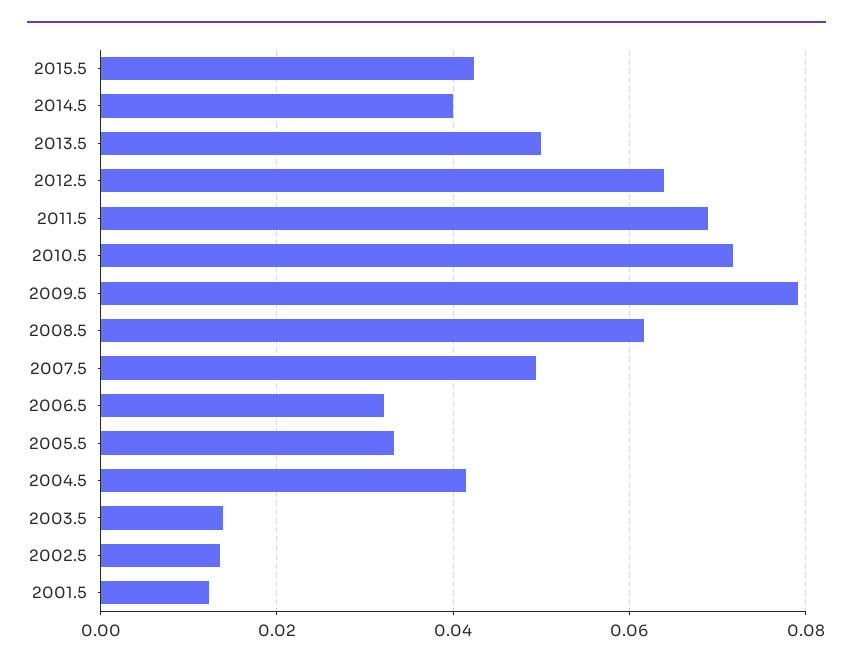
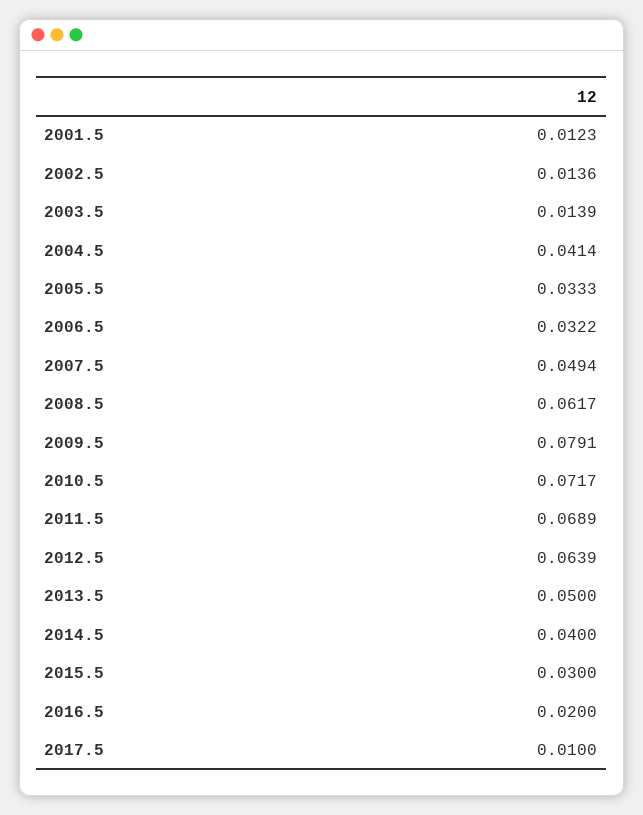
2015.5: 0.042 -> 0.03
2016.5: none -> 0.02
2017.5: none -> 0.01

